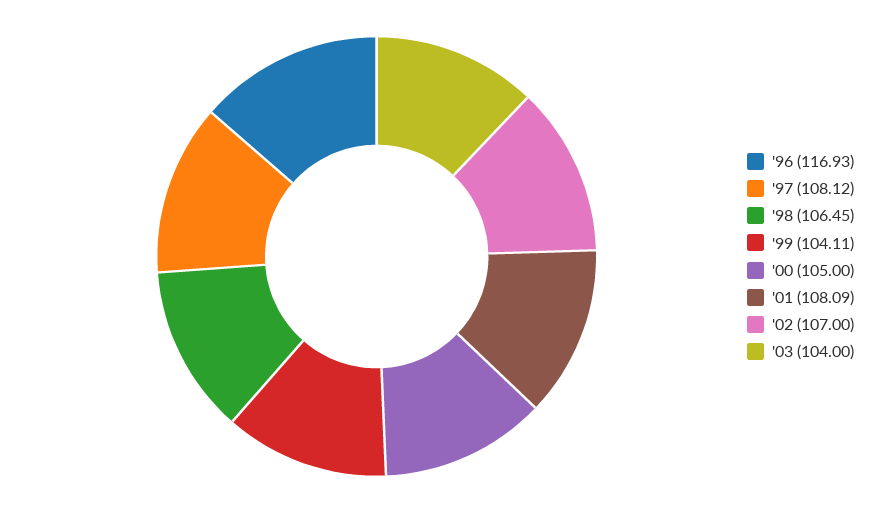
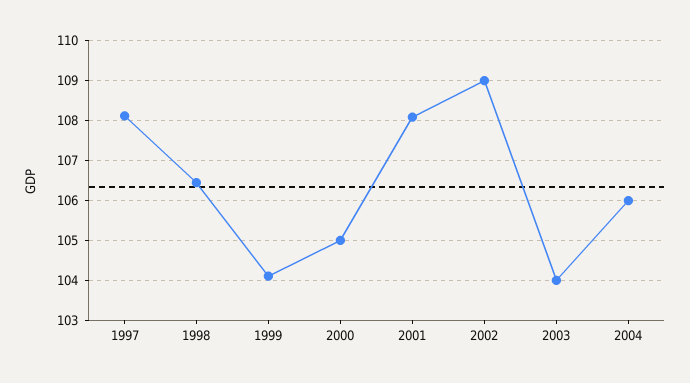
'96: 116.93 -> none
'02: 107 -> 109
2004: none -> 106

